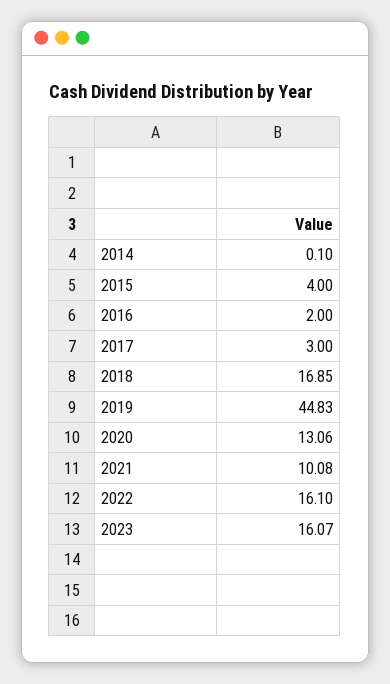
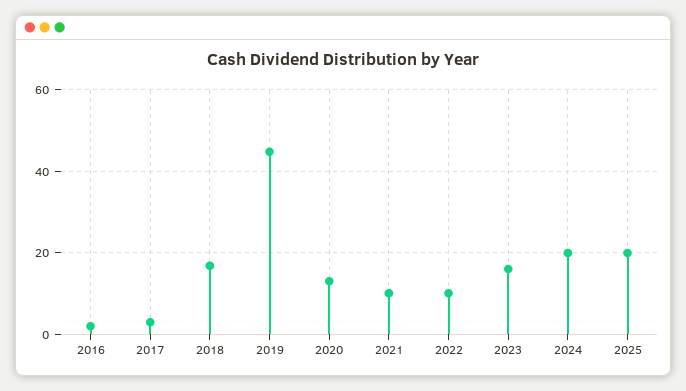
2014: 0.1 -> none
2015: 4 -> none
2022: 16.1 -> 10
2024: none -> 20
2025: none -> 20

